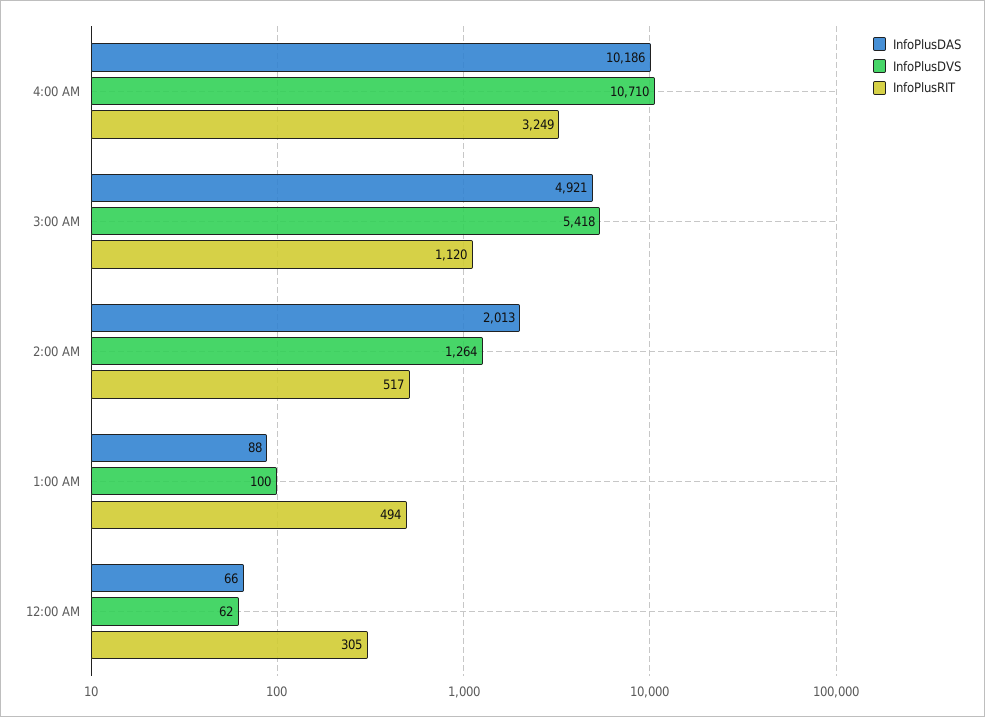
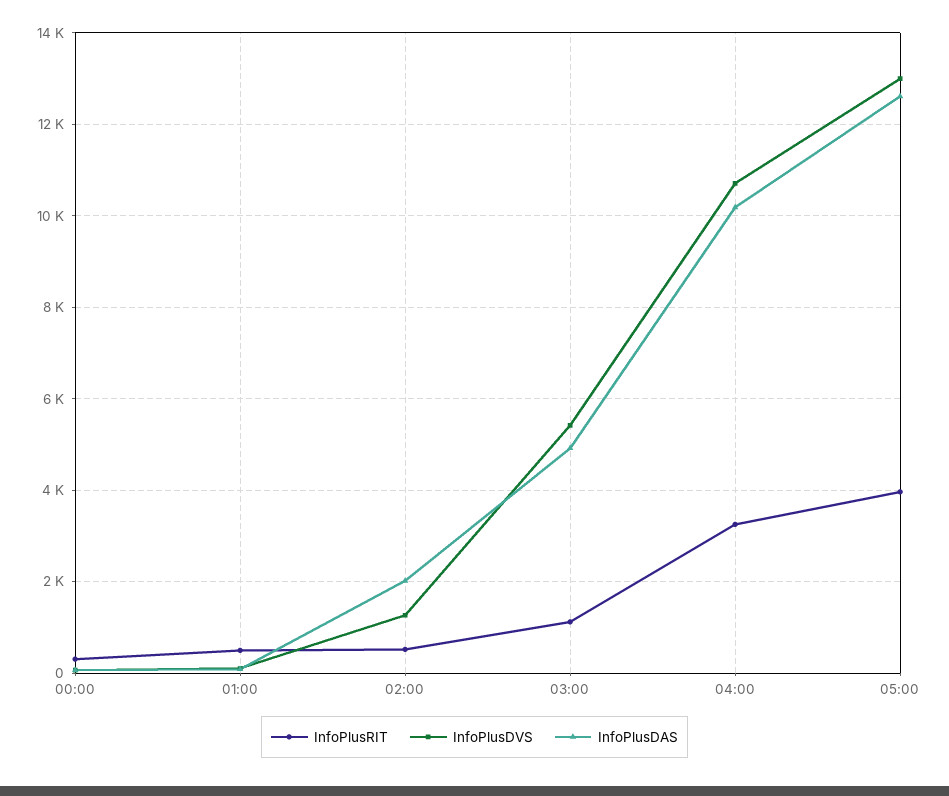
InfoPlusRIT, 05:00: none -> 4000
InfoPlusDVS, 05:00: none -> 13000
InfoPlusDAS, 05:00: none -> 12600

